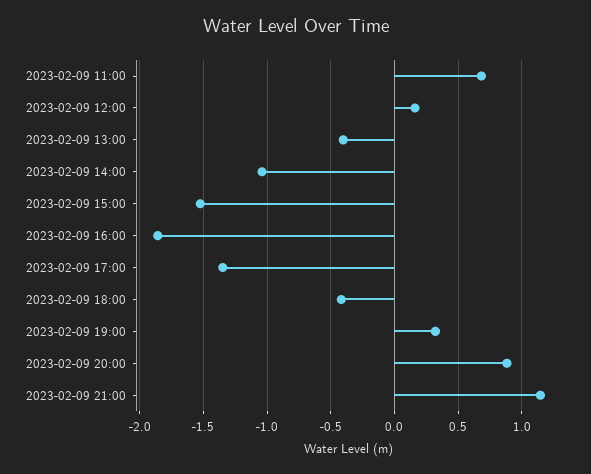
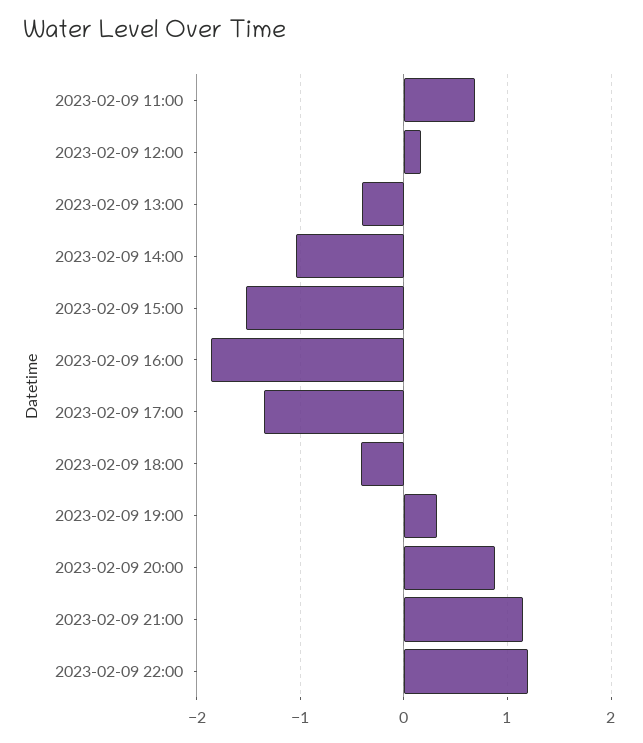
2023-02-09 22:00: none -> 1.2

